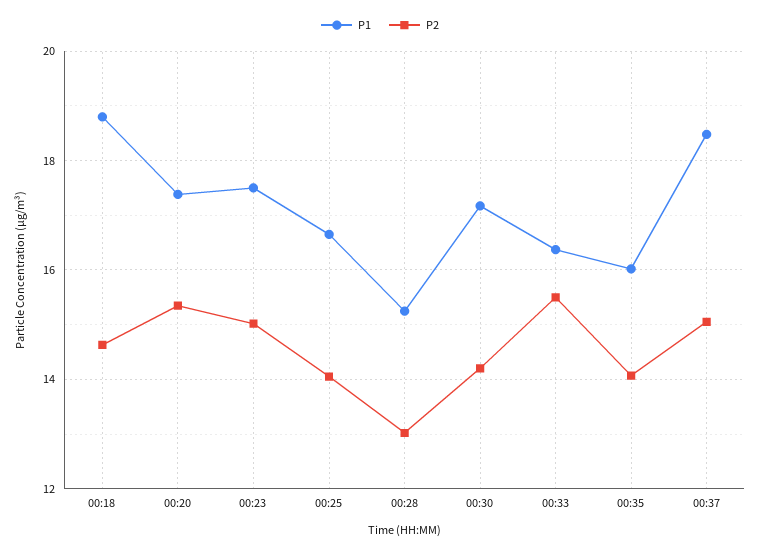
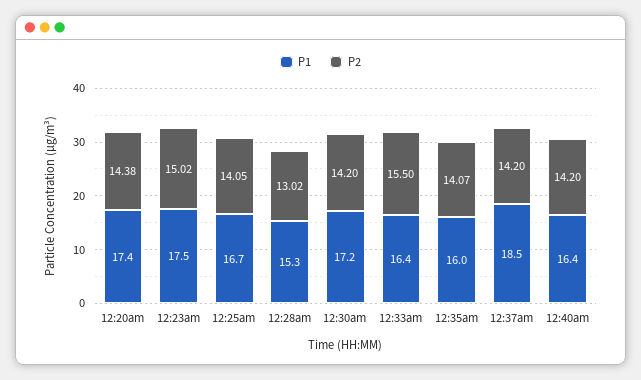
P1, 00:18: 18.8 -> none
P2, 00:18: 14.6 -> none
P2, 00:20: 15.4 -> 14.38
P2, 00:37: 15 -> 14.2
P1, 12:40am: none -> 16.4
P2, 12:40am: none -> 14.2

